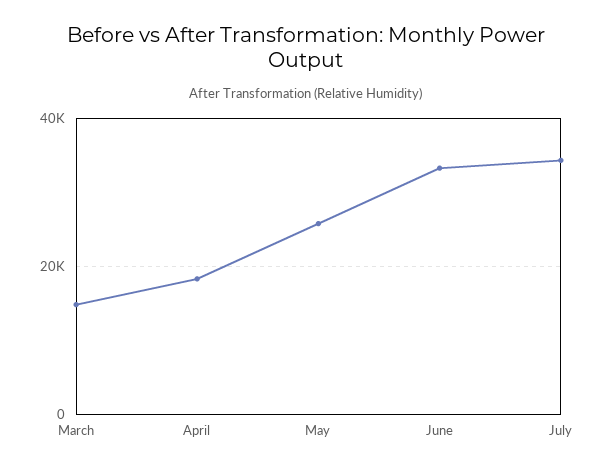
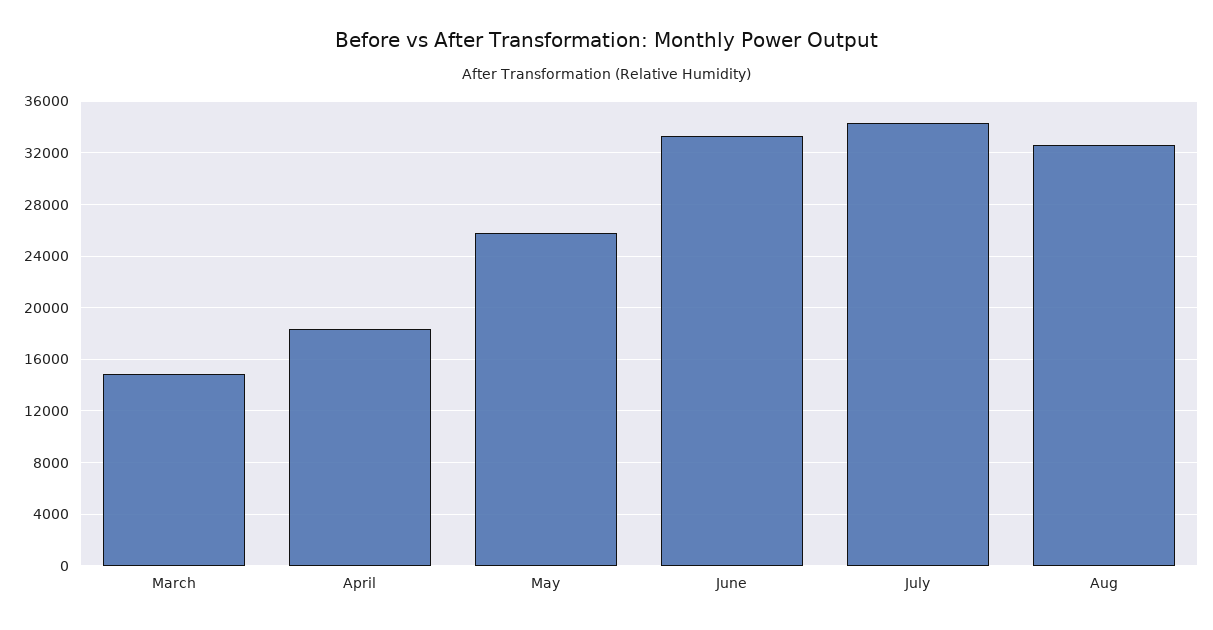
Aug: none -> 32500

